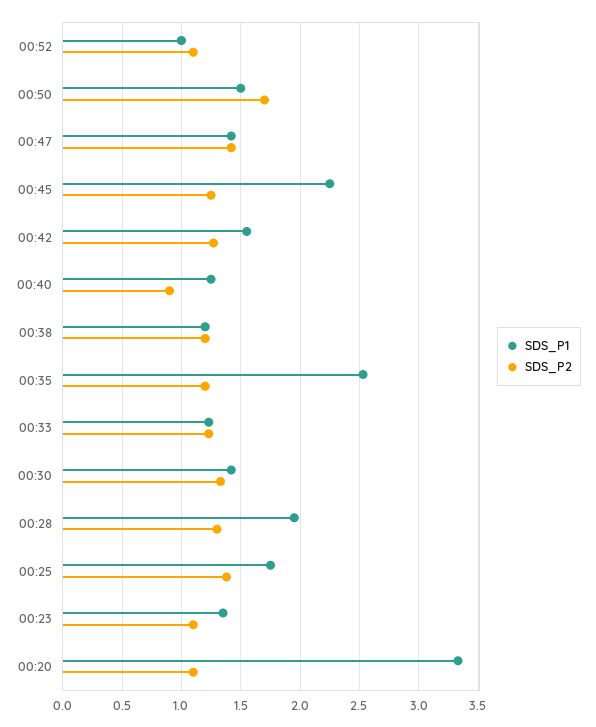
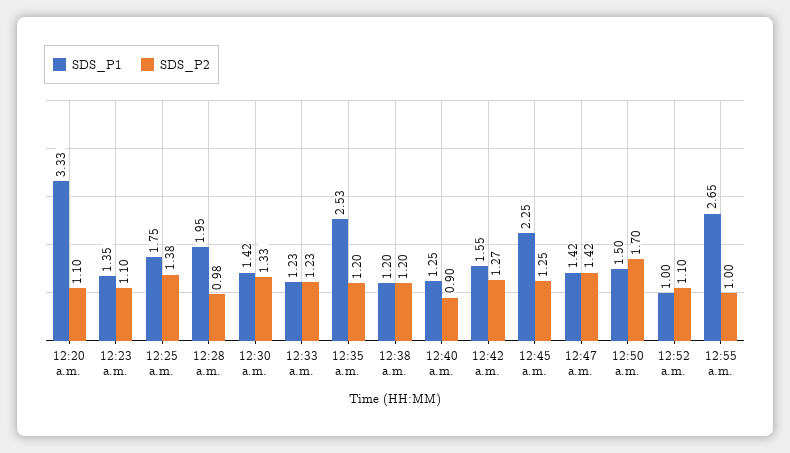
SDS_P2, 00:28: 1.3 -> 0.98
SDS_P1, 12:55 a.m.: none -> 2.65
SDS_P2, 12:55 a.m.: none -> 1

